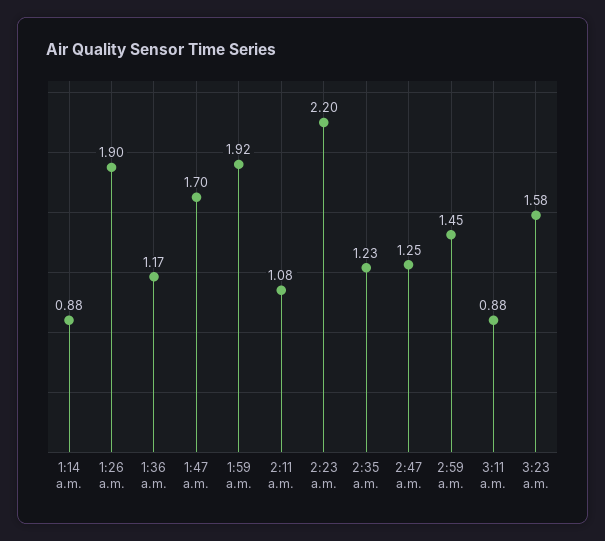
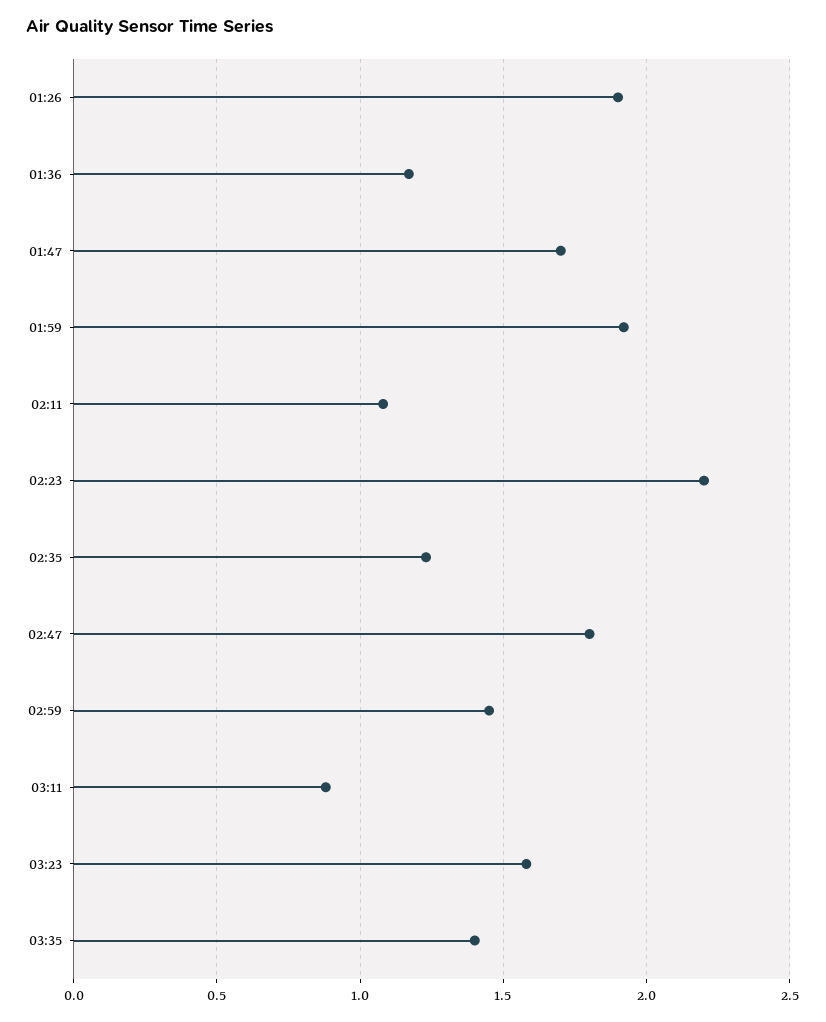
1:14 a.m.: 0.88 -> none
2:47 a.m.: 1.25 -> 1.8
03:35: none -> 1.4

